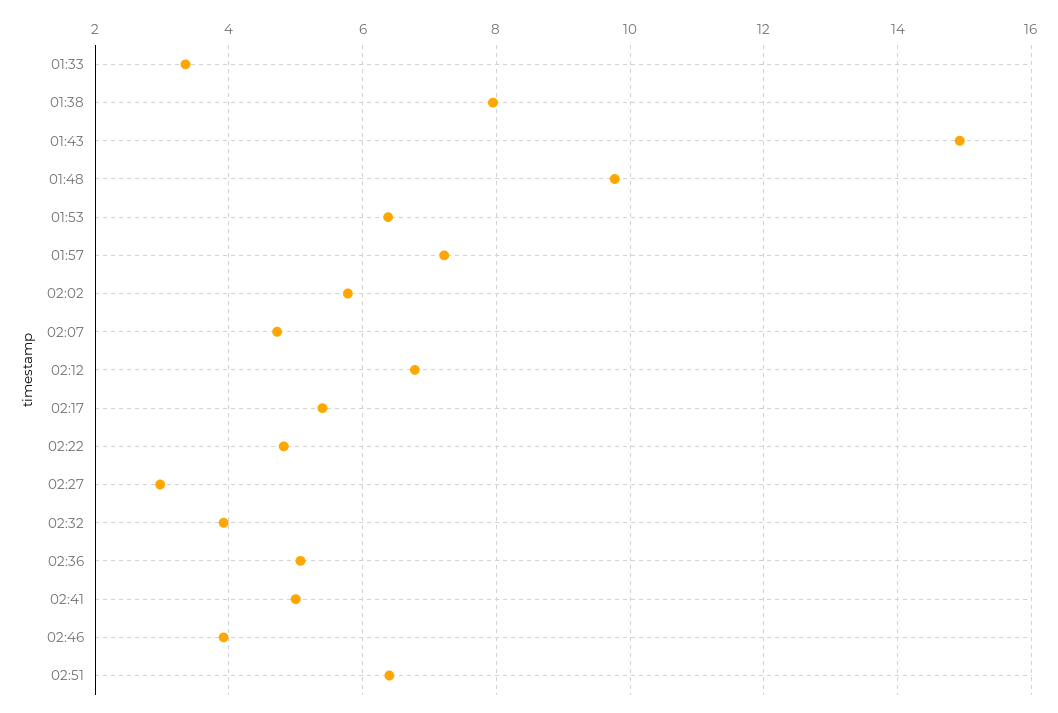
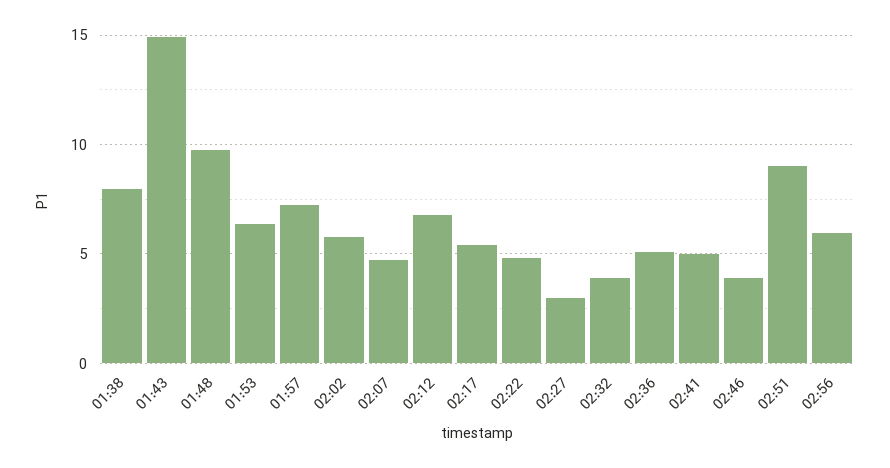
01:33: 3.4 -> none
02:51: 6.4 -> 9
02:56: none -> 6

